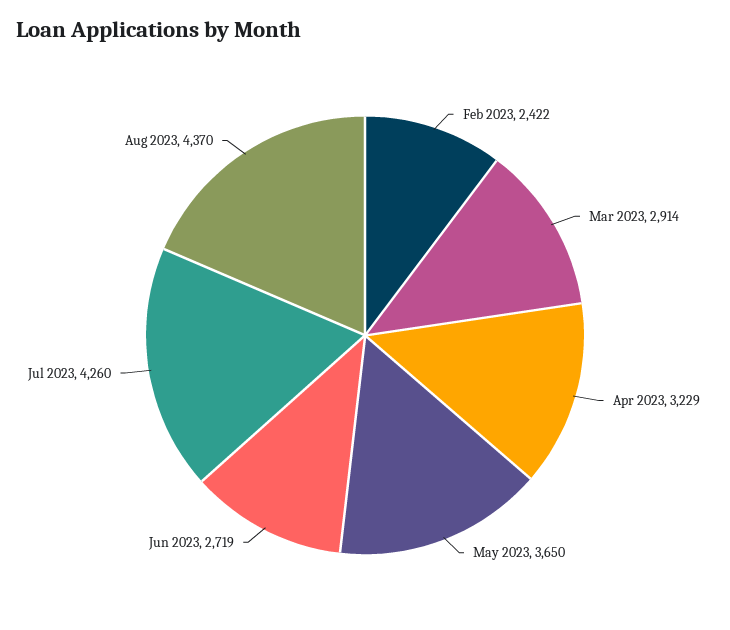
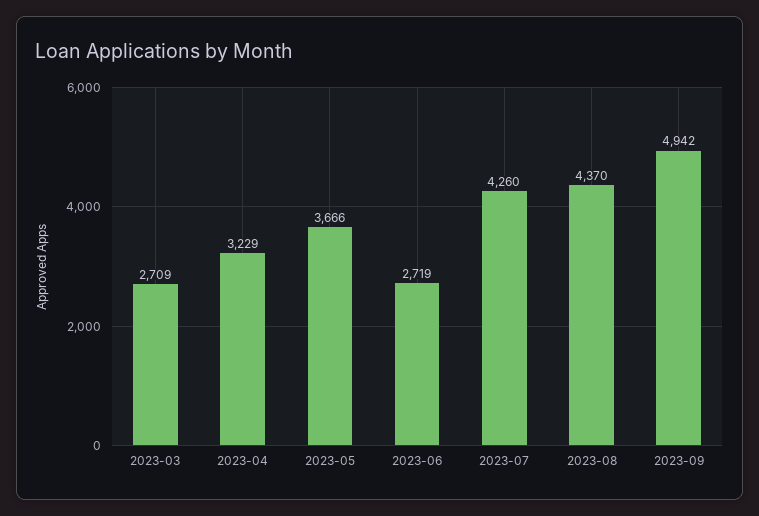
Feb 2023: 2422 -> none
Mar 2023: 2914 -> 2709
May 2023: 3650 -> 3666
2023-09: none -> 4942

